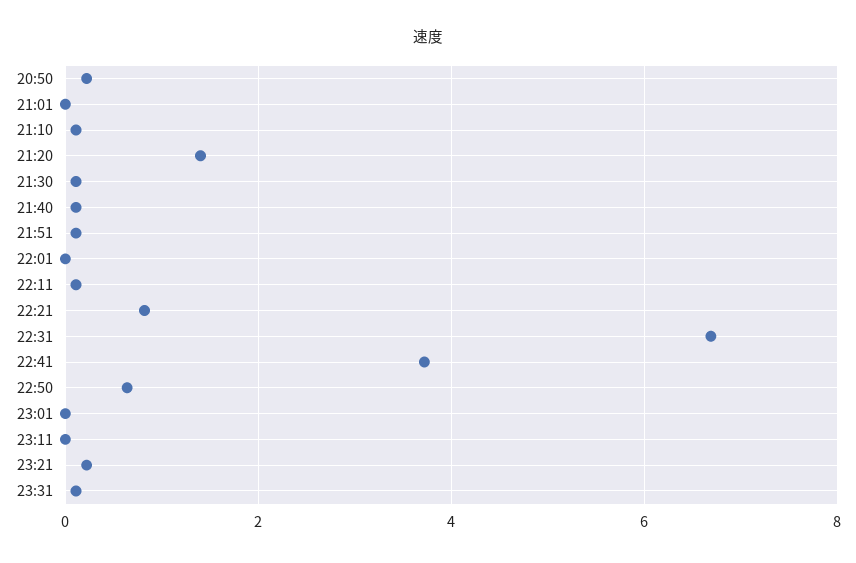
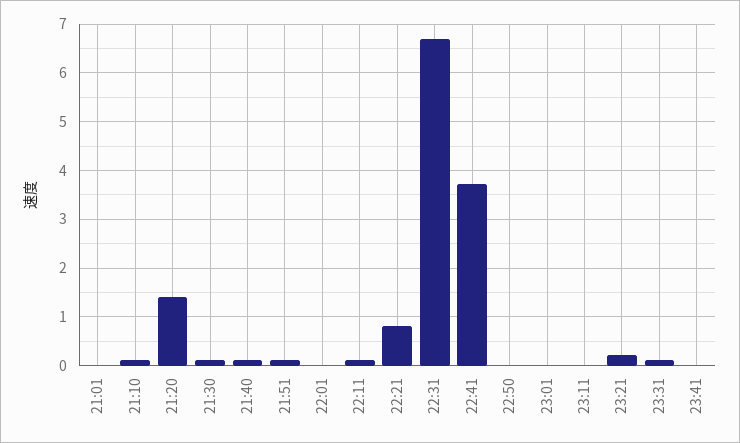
20:50: 0.2 -> none
22:50: 0.6 -> 0
23:41: none -> 0

